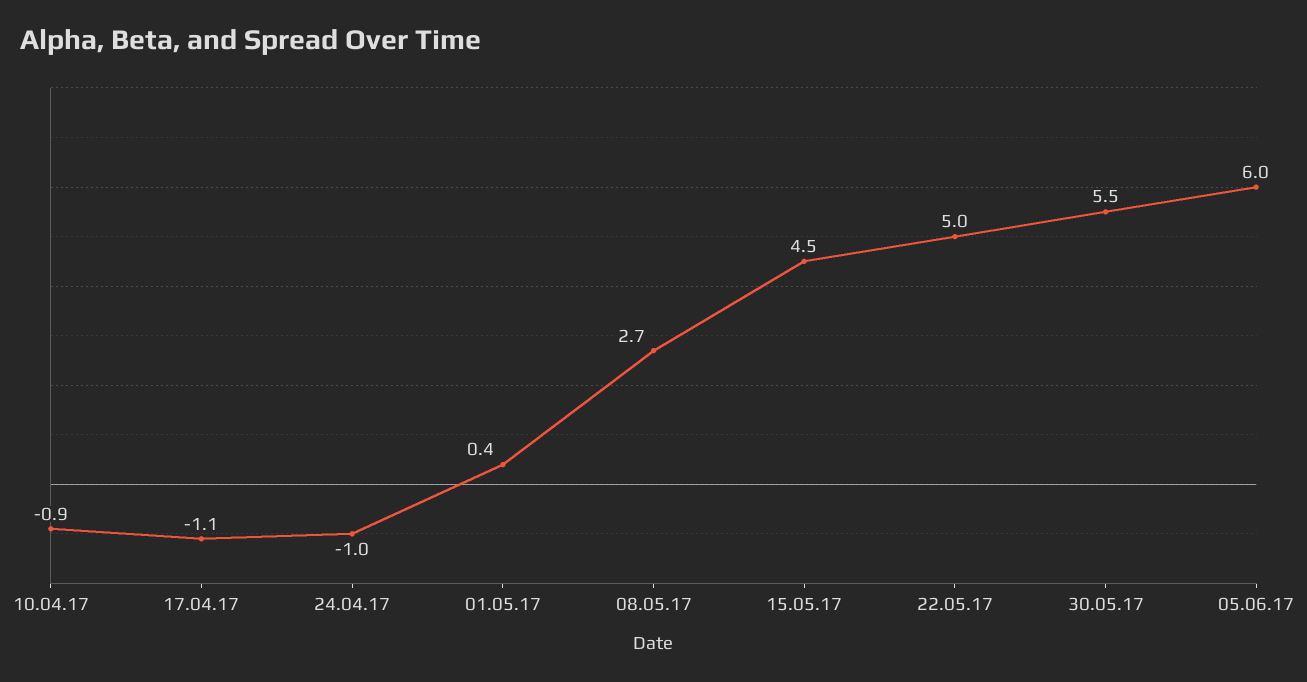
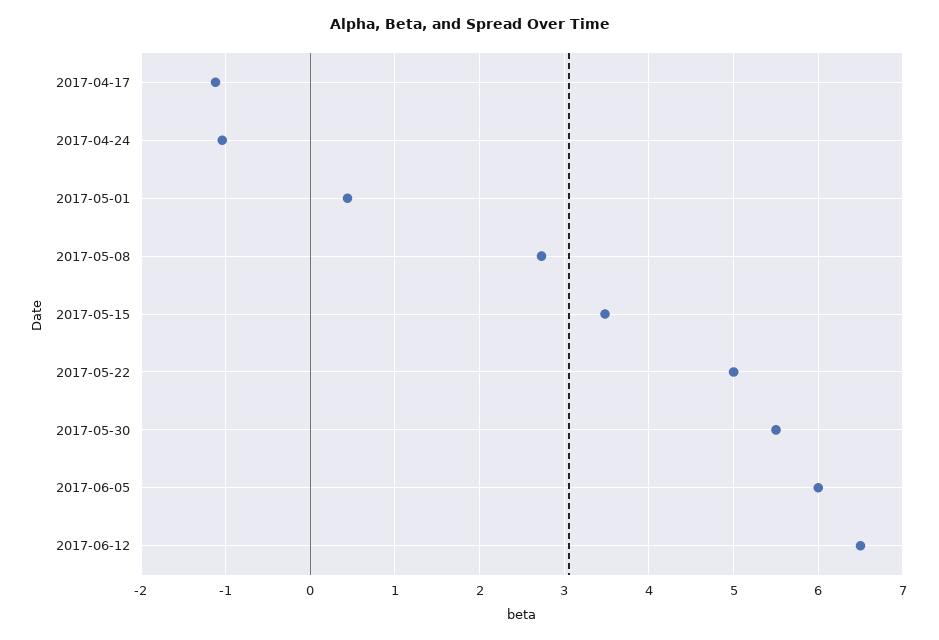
10.04.17: -0.9 -> none
15.05.17: 4.5 -> 3.5
2017-06-12: none -> 6.5

